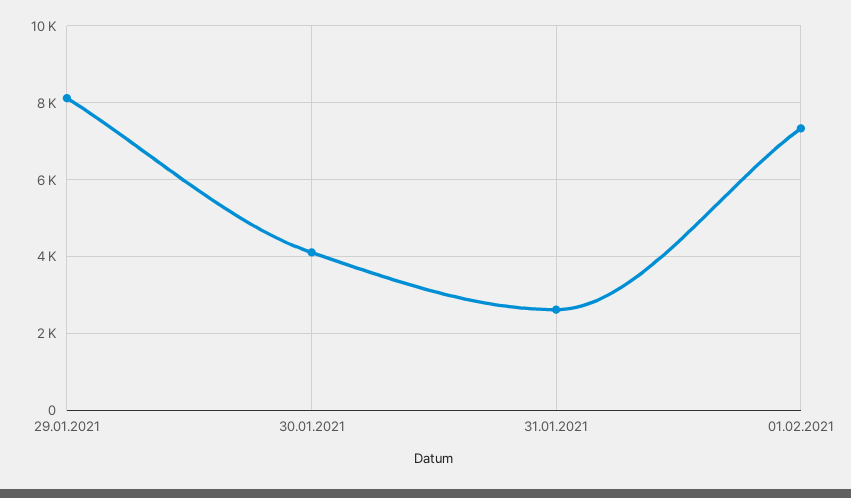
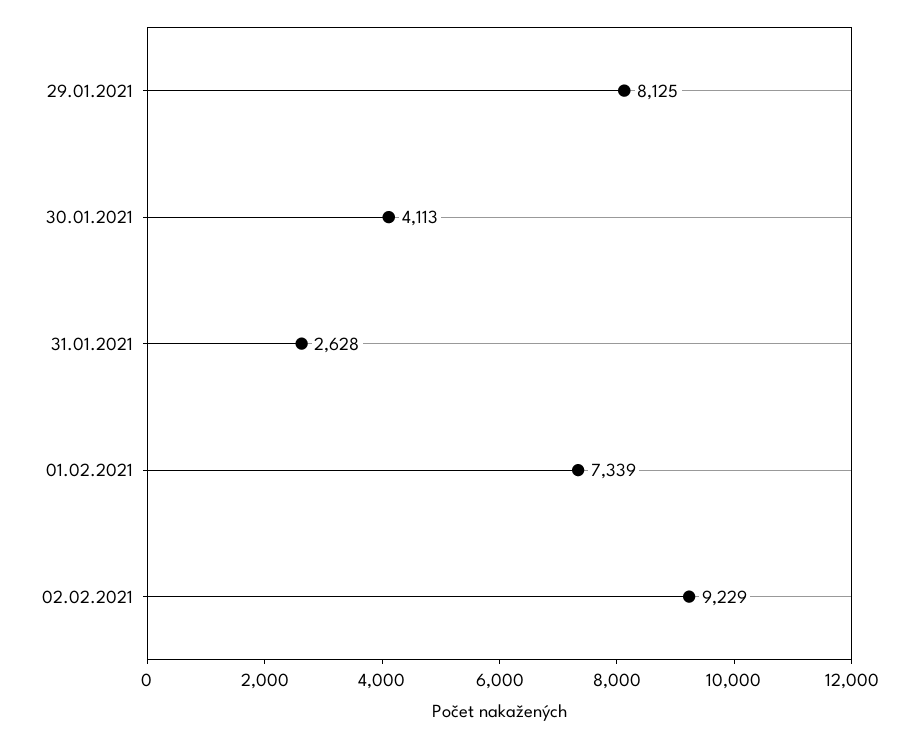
02.02.2021: none -> 9229

